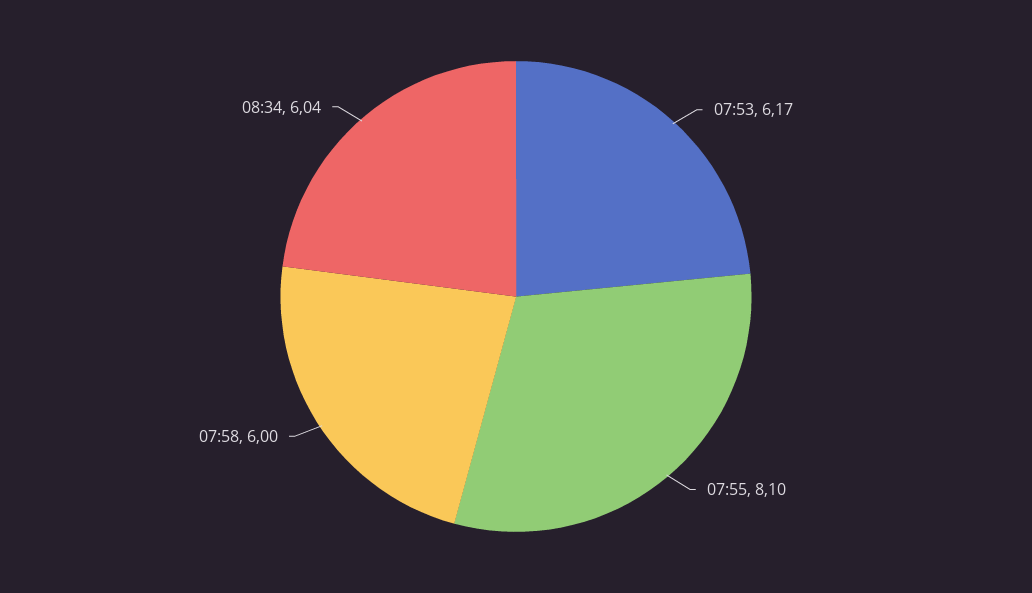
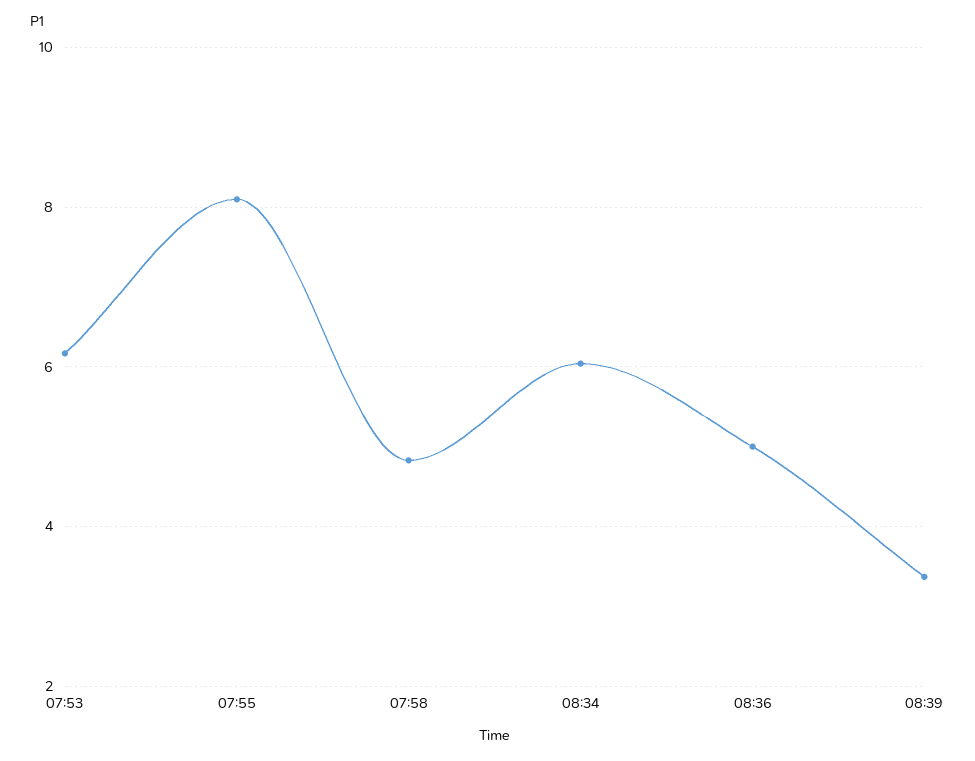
07:58: 6 -> 4.8
08:36: none -> 5
08:39: none -> 3.4

